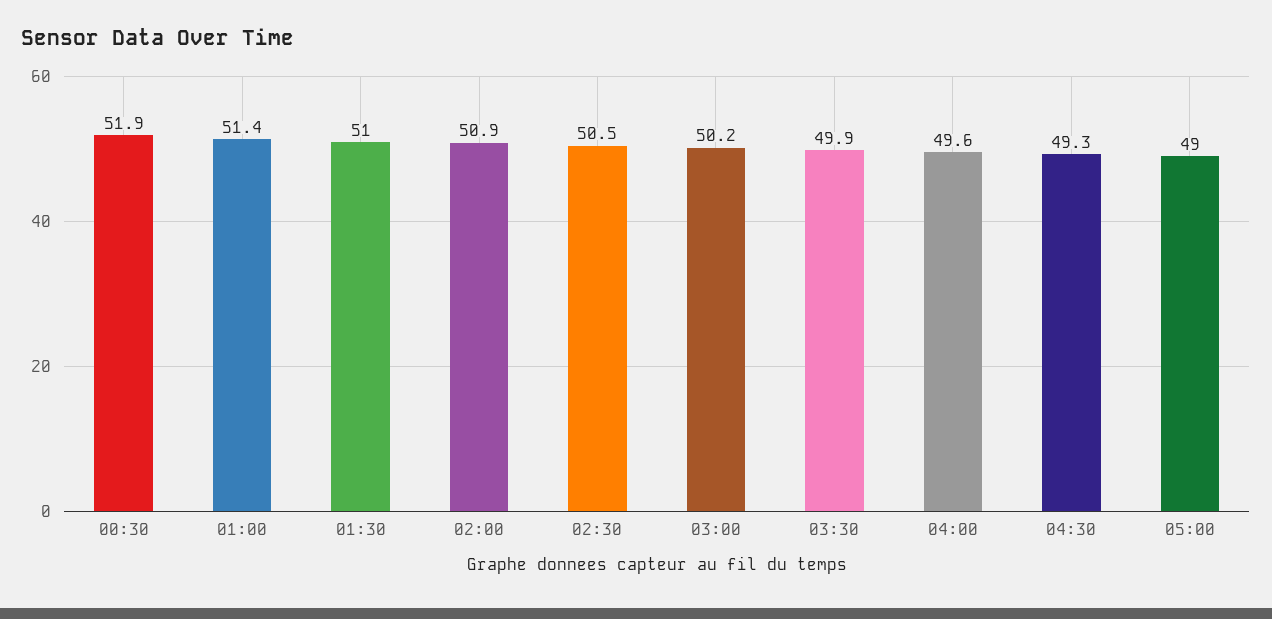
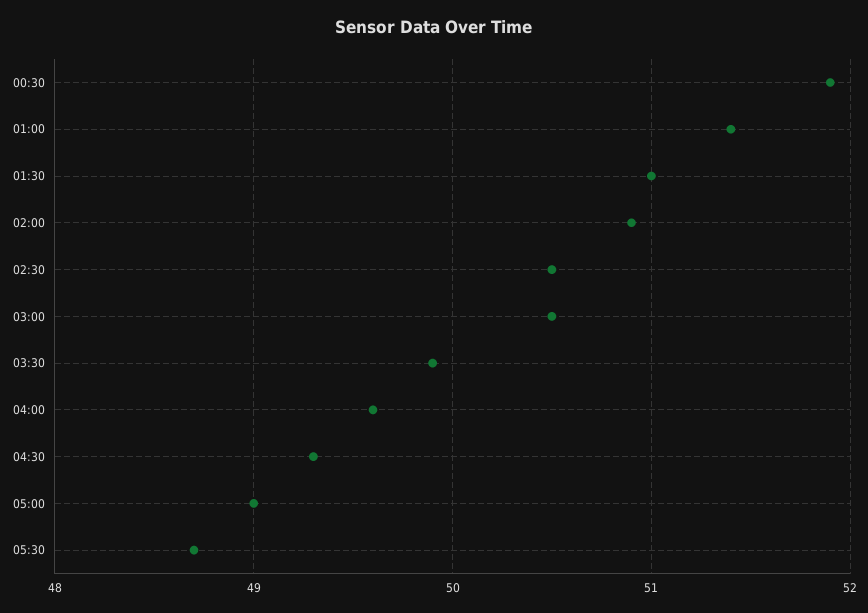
03:00: 50.2 -> 50.5
05:30: none -> 48.7

